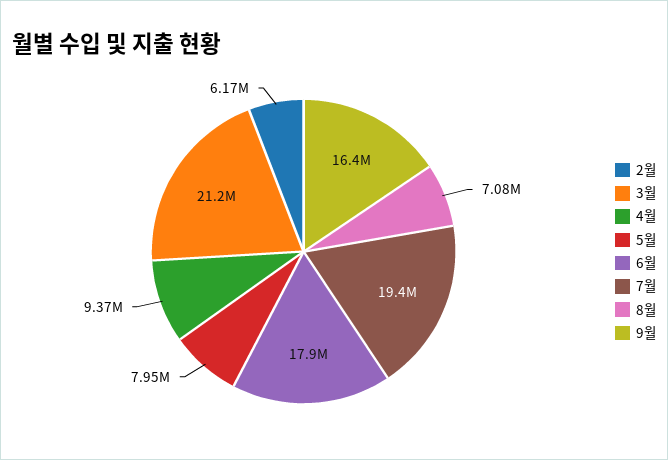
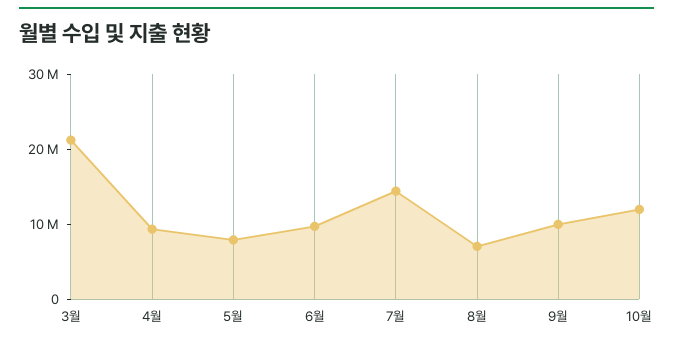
2월: 6170000 -> none
6월: 17900000 -> 10000000
7월: 19400000 -> 14000000
9월: 16400000 -> 10000000
10월: none -> 12000000

